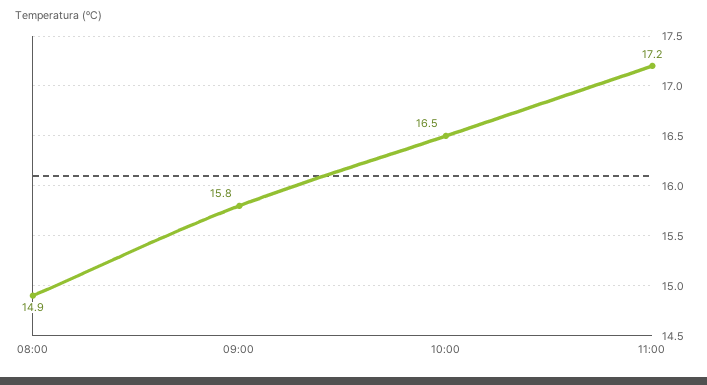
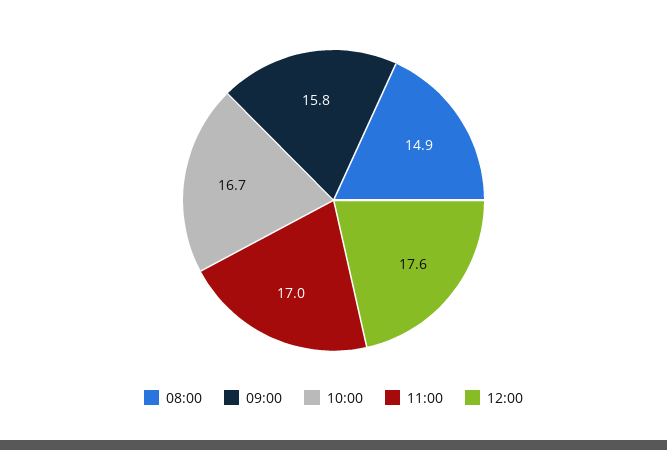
10:00: 16.5 -> 16.7
11:00: 17.2 -> 17
12:00: none -> 17.6

